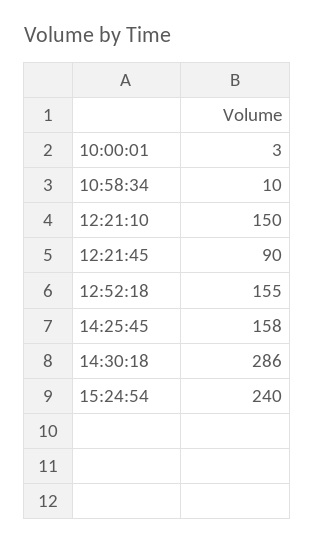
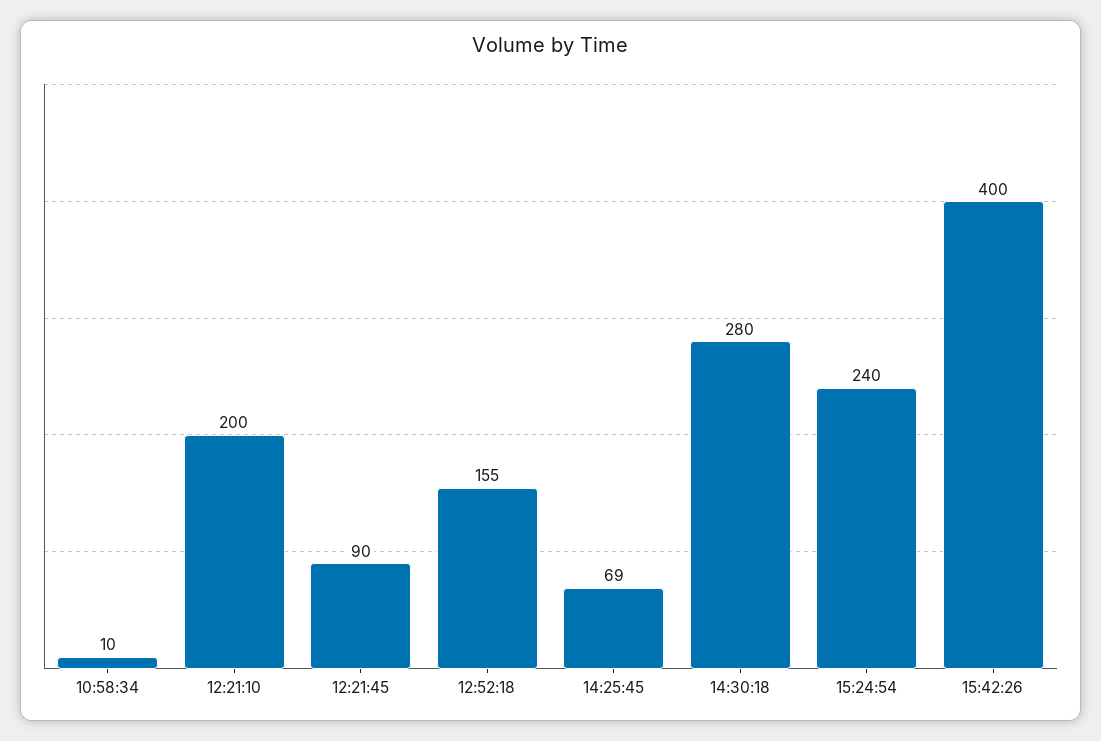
10:00:01: 3 -> none
12:21:10: 150 -> 200
14:25:45: 158 -> 69
14:30:18: 286 -> 280
15:42:26: none -> 400

